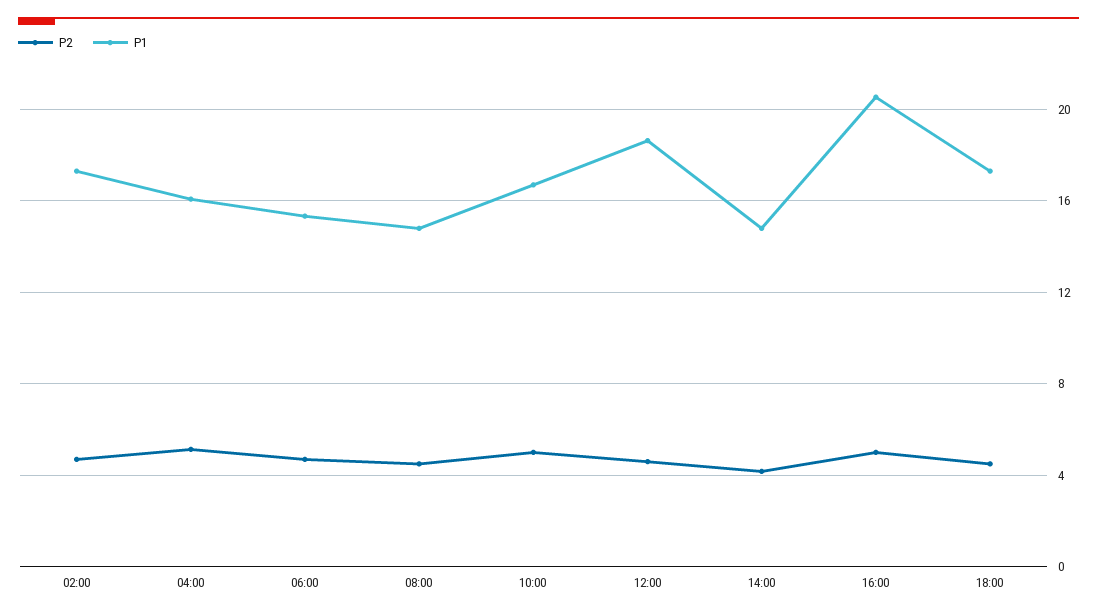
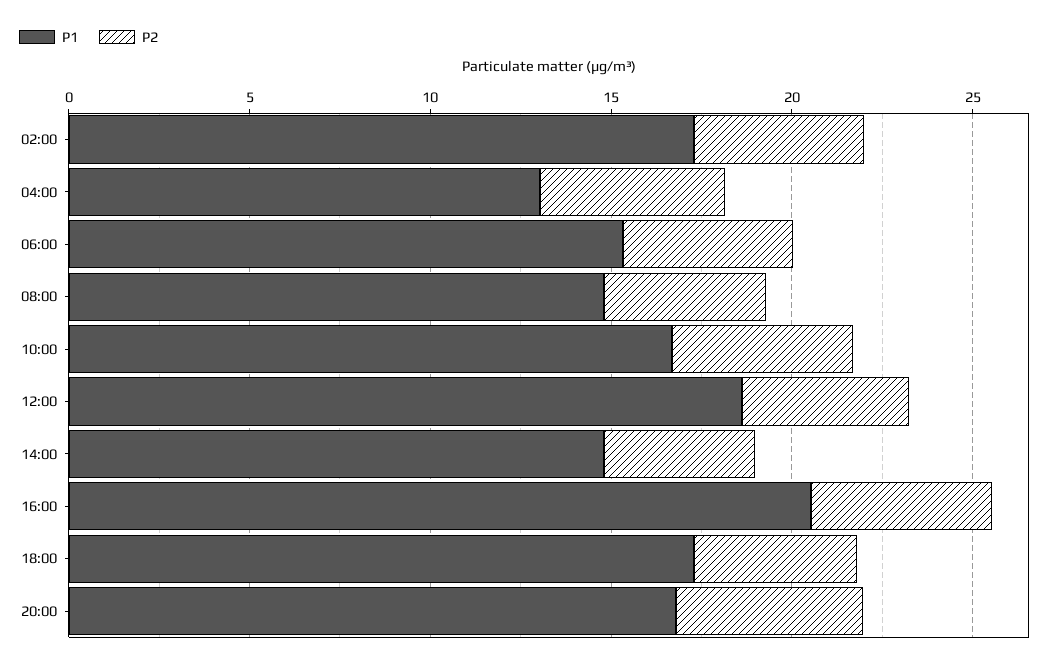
P1, 04:00: 16 -> 13
P1, 20:00: none -> 17
P2, 20:00: none -> 5

